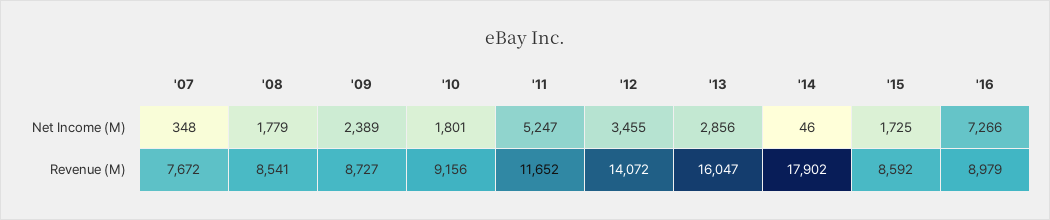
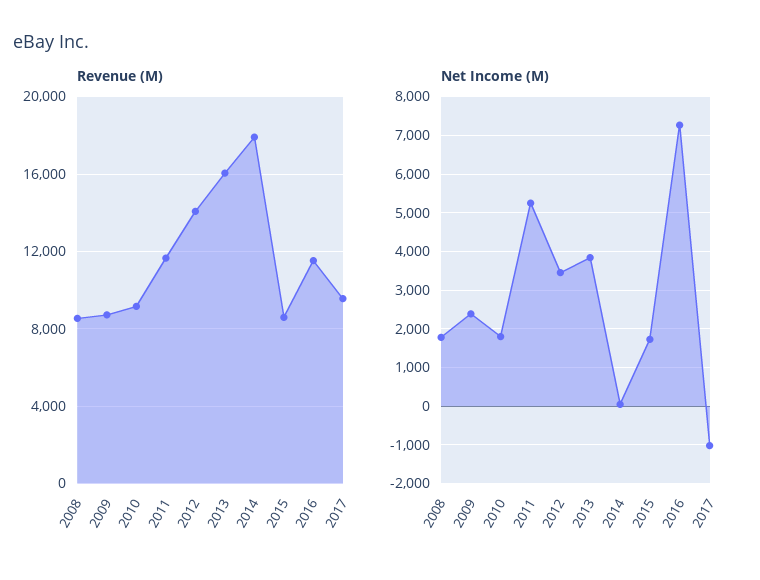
Net Income (M), '07: 348 -> none
Net Income (M), '13: 2856 -> 3800
Revenue (M), '07: 7672 -> none
Revenue (M), '16: 8979 -> 11500
Revenue (M), 2017: none -> 9500
Net Income (M), 2017: none -> -1000

